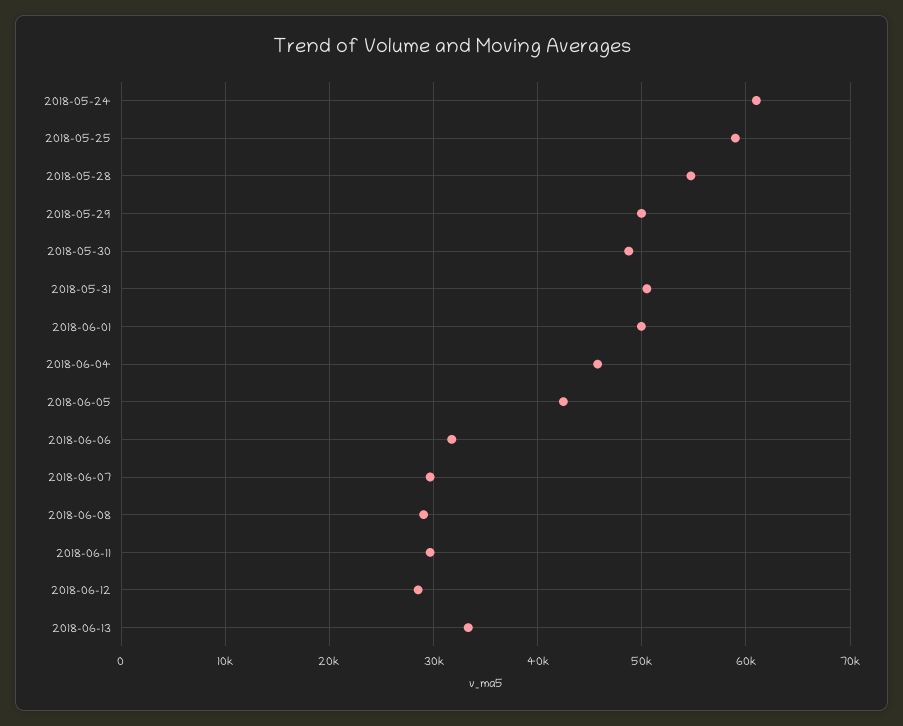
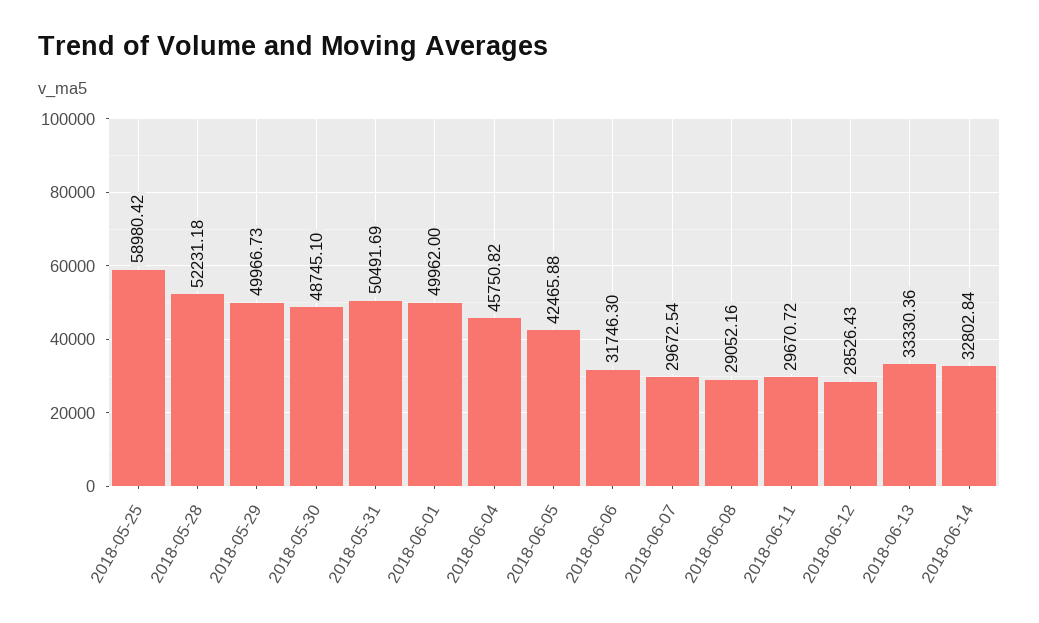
2018-05-24: 61000 -> none
2018-05-28: 55000 -> 52231.18
2018-06-14: none -> 32802.84

